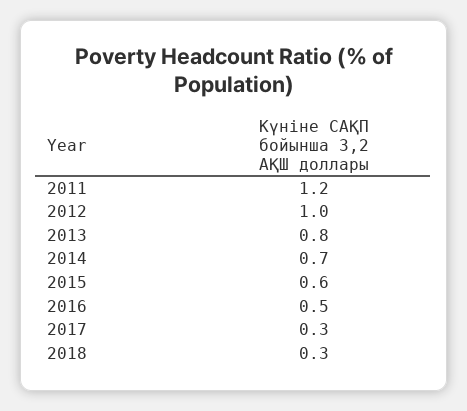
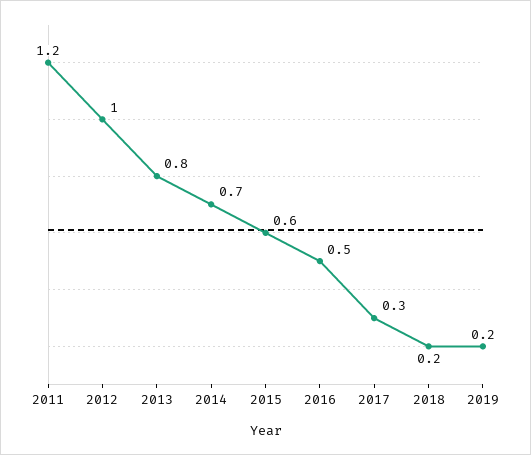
2018: 0.3 -> 0.2
2019: none -> 0.2

